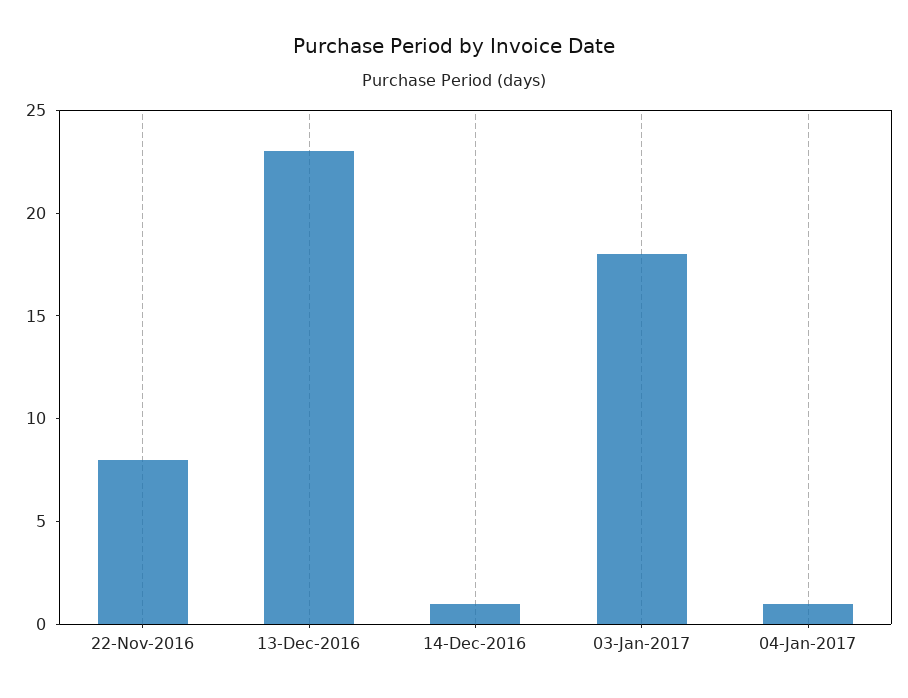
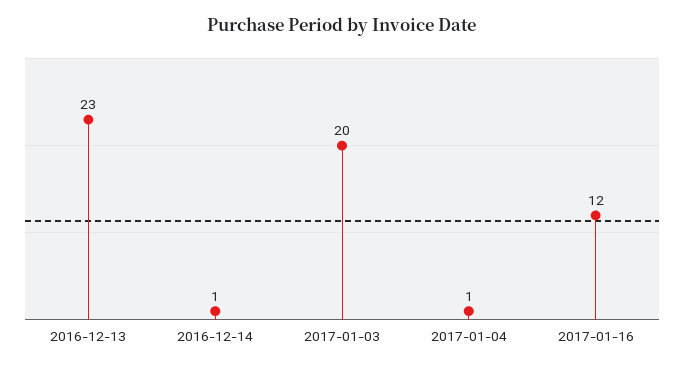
22-Nov-2016: 8 -> none
03-Jan-2017: 18 -> 20
2017-01-16: none -> 12

